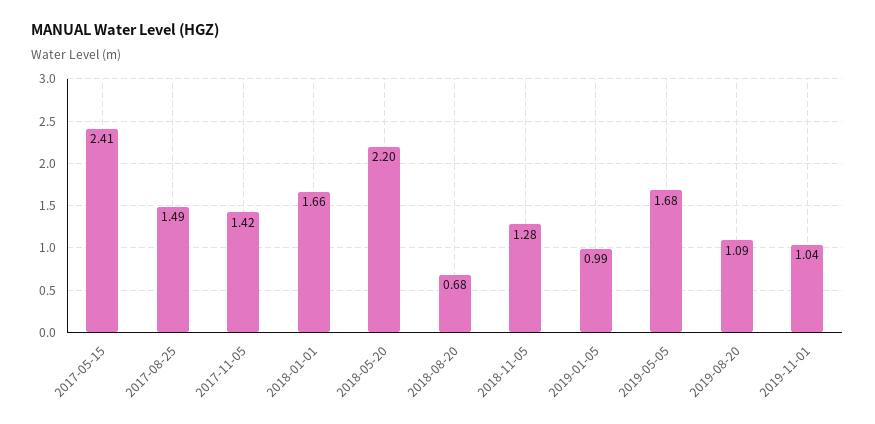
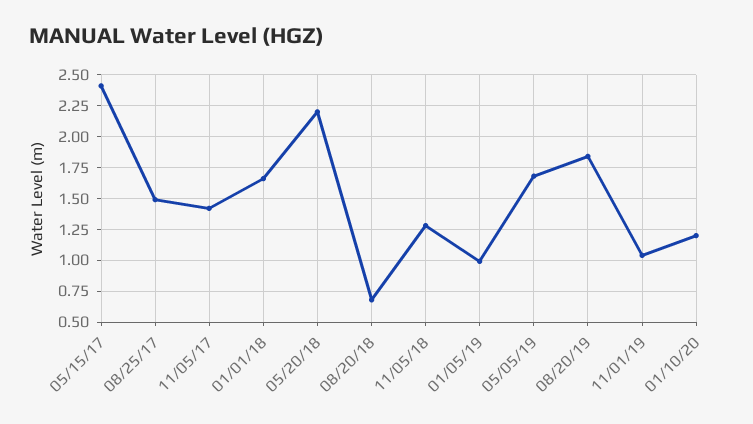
2019-08-20: 1.09 -> 1.85
01/10/20: none -> 1.2

